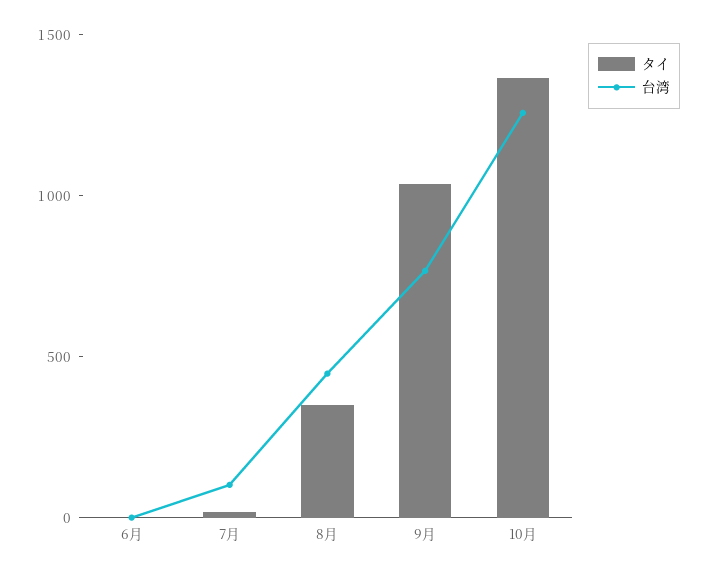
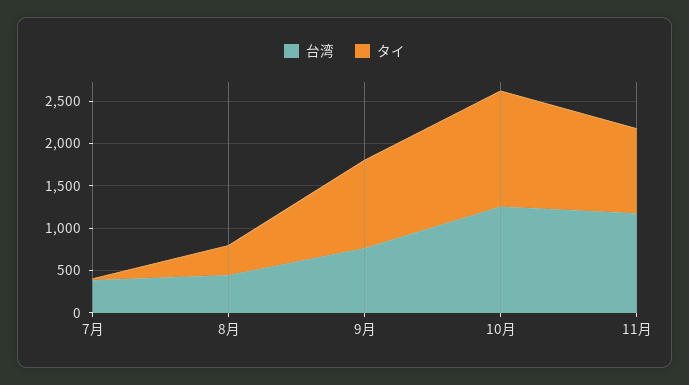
タイ, 6月: 0 -> none
台湾, 6月: 0 -> none
台湾, 7月: 100 -> 400
台湾, 11月: none -> 1200
タイ, 11月: none -> 1000

